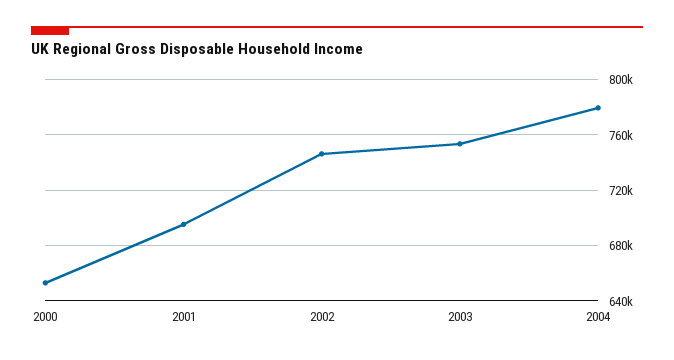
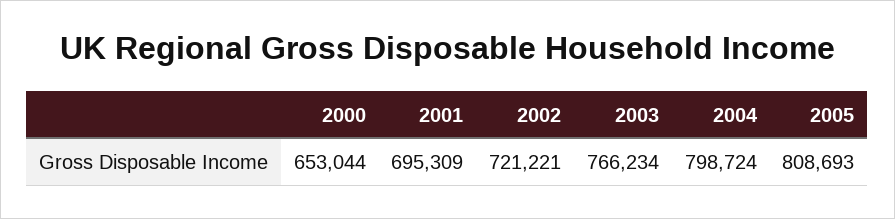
2002: 745000 -> 721221
2003: 755000 -> 766234
2004: 780000 -> 798724
2005: none -> 808693

